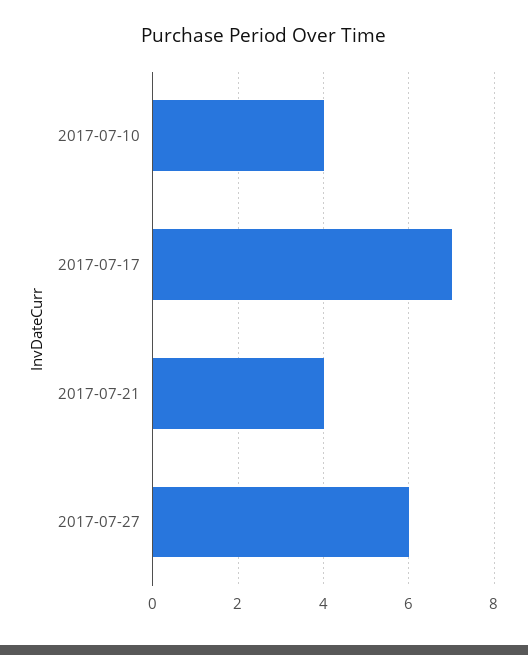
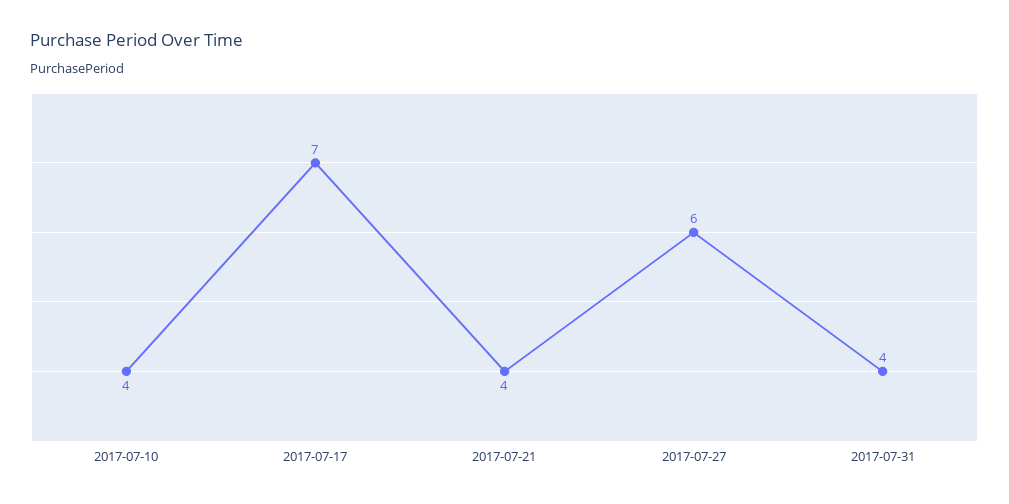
2017-07-31: none -> 4

